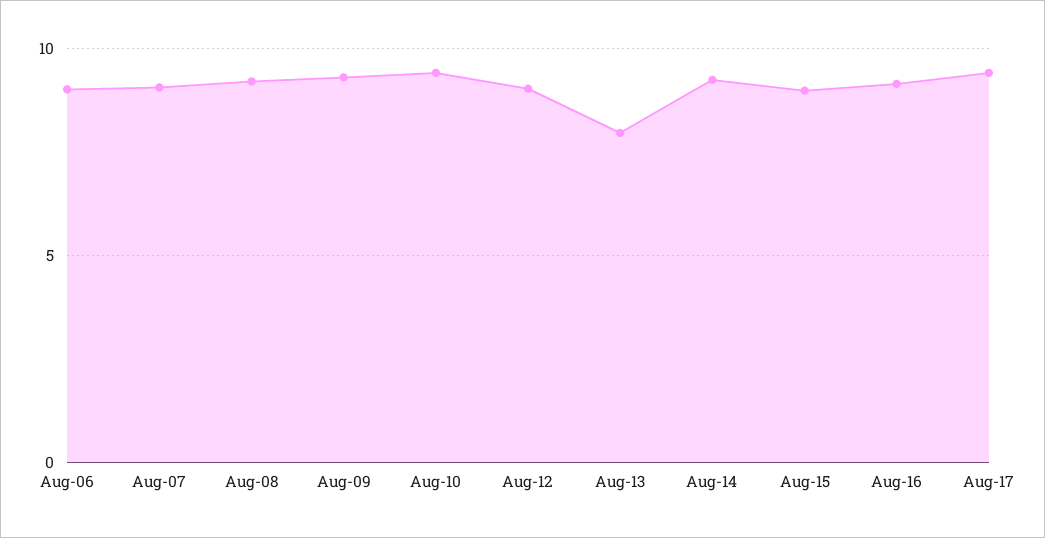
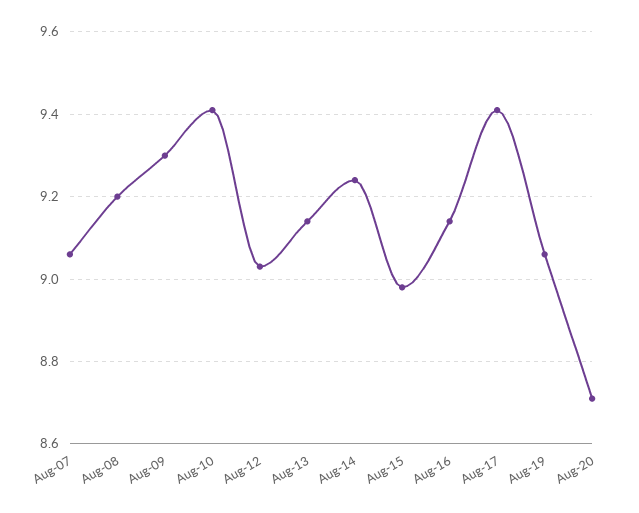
Aug-06: 9 -> none
Aug-13: 8 -> 9.15
Aug-19: none -> 9.05
Aug-20: none -> 8.7

